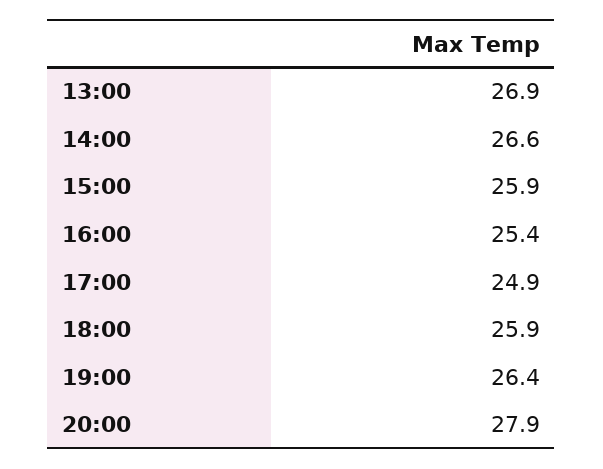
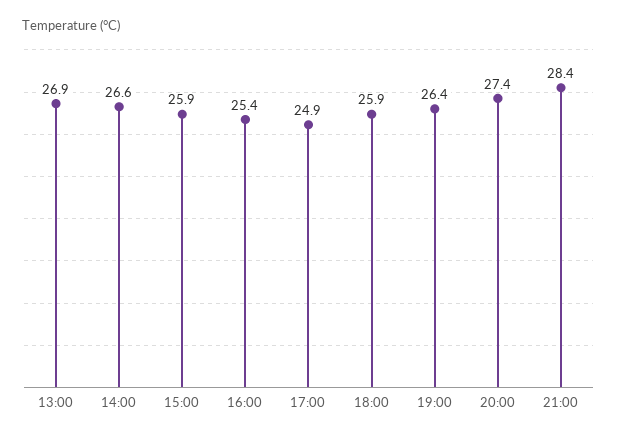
20:00: 27.9 -> 27.4
21:00: none -> 28.4

